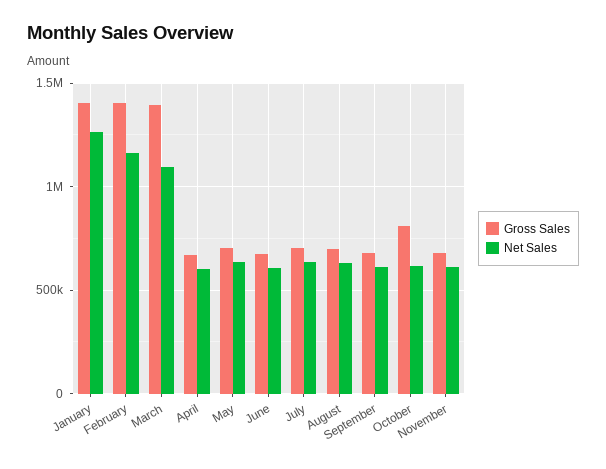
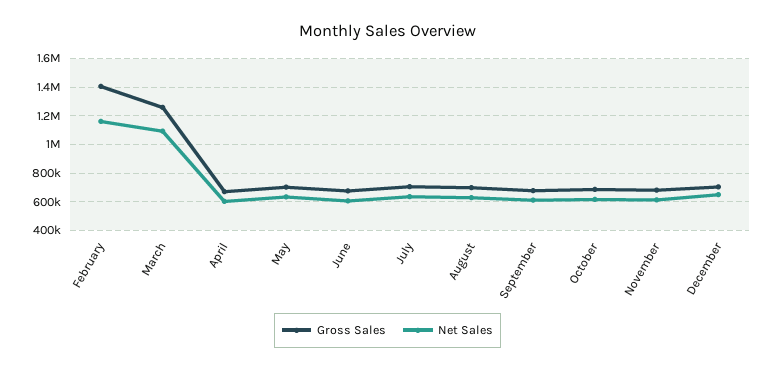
Gross Sales, January: 1400000 -> none
Net Sales, January: 1250000 -> none
Gross Sales, March: 1400000 -> 1250000
Gross Sales, October: 800000 -> 700000
Gross Sales, December: none -> 700000
Net Sales, December: none -> 650000

